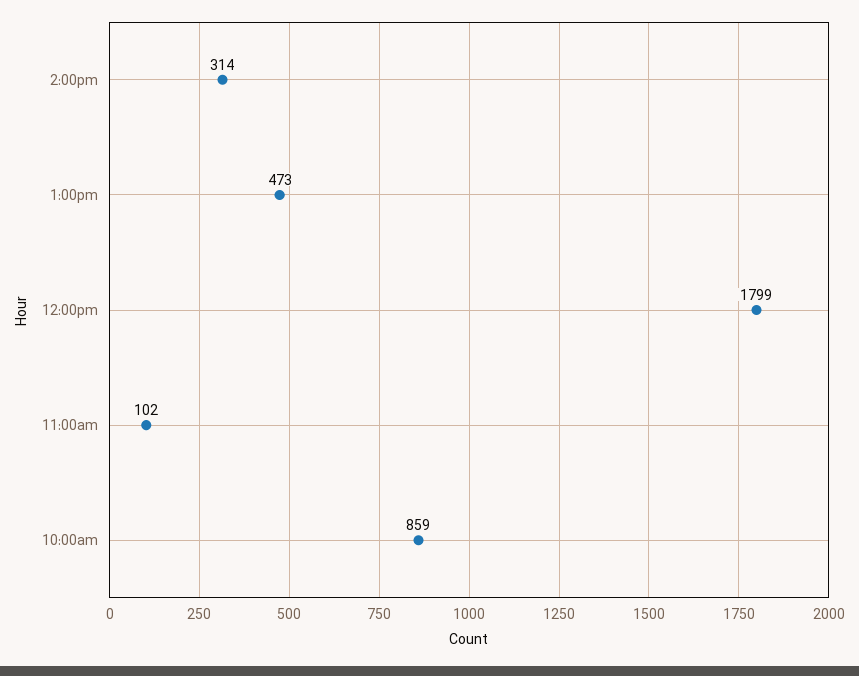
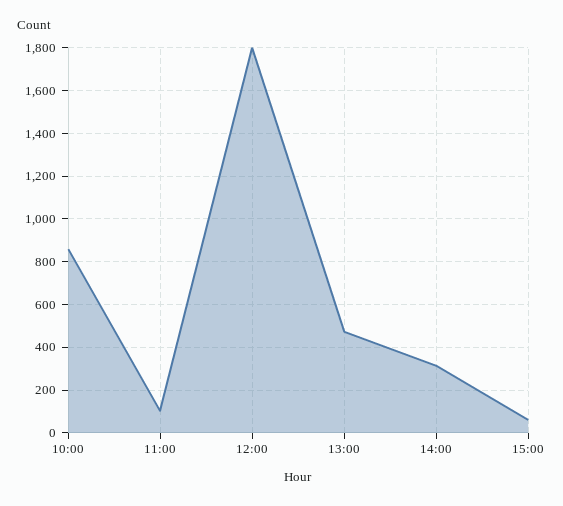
15:00: none -> 50

